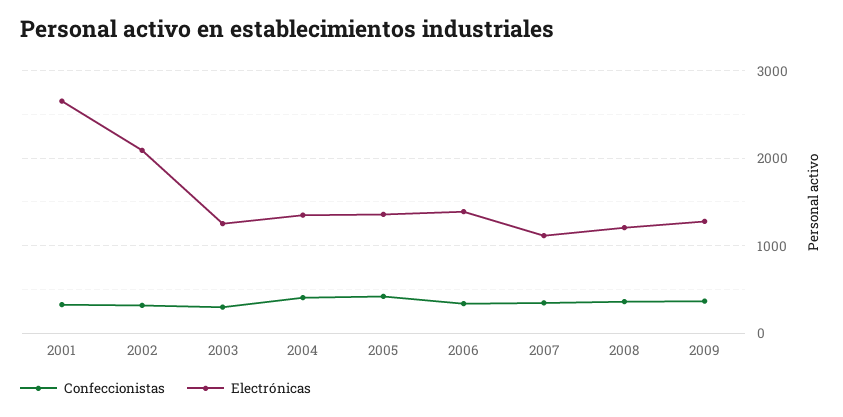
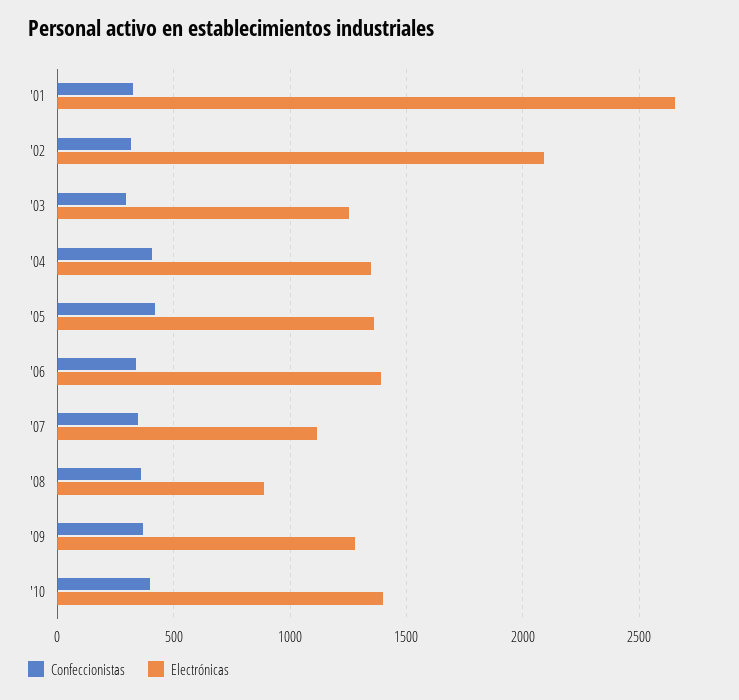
Electrónicas, 2008: 1200 -> 900
Confeccionistas, '10: none -> 400
Electrónicas, '10: none -> 1400

